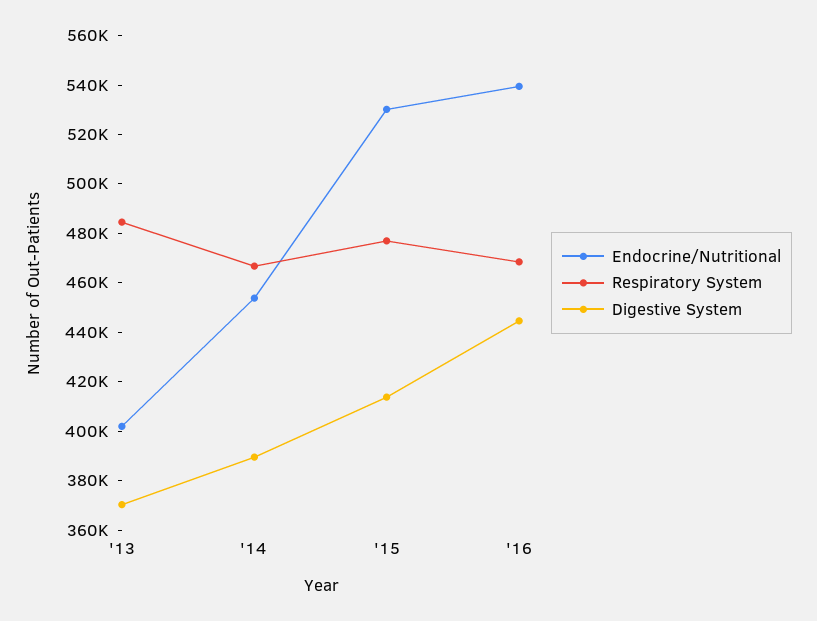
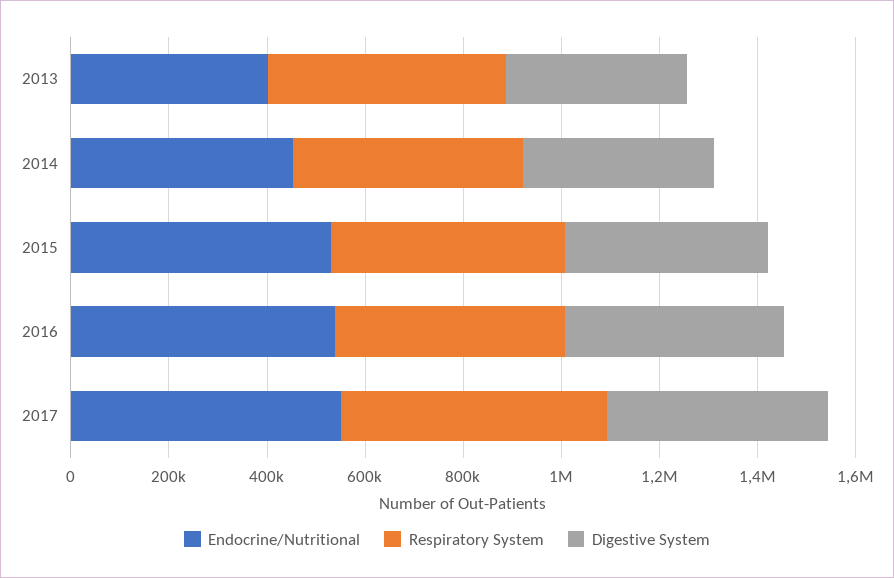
Endocrine/Nutritional, 2017: none -> 550000
Respiratory System, 2017: none -> 550000
Digestive System, 2017: none -> 450000

